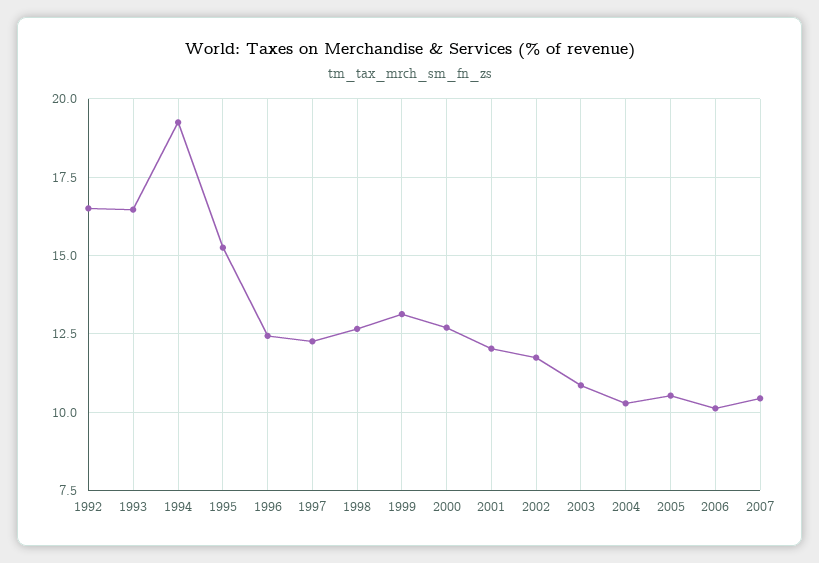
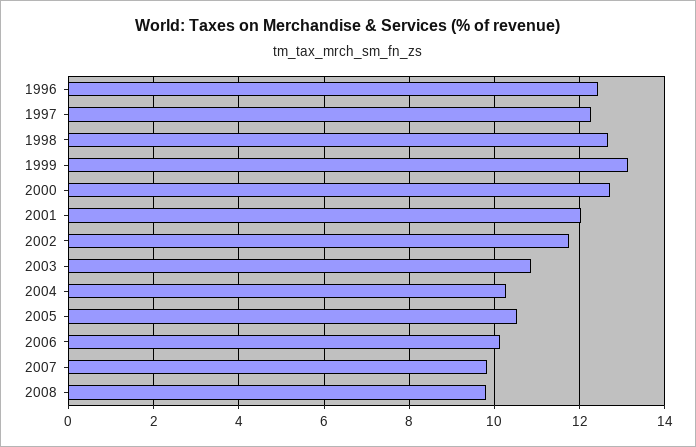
1992: 16.5 -> none
1993: 16.5 -> none
1994: 19.25 -> none
1995: 15.25 -> none
2007: 10.5 -> 9.8
2008: none -> 9.8

